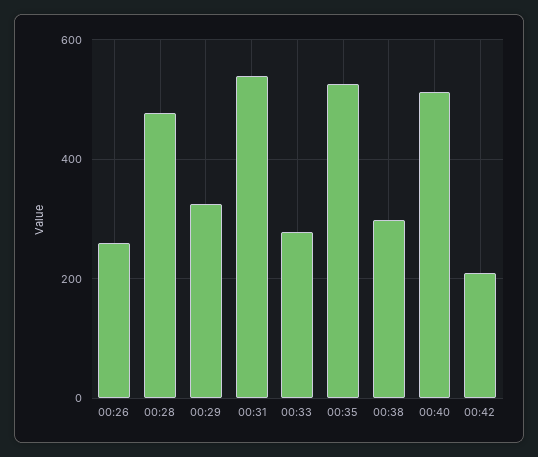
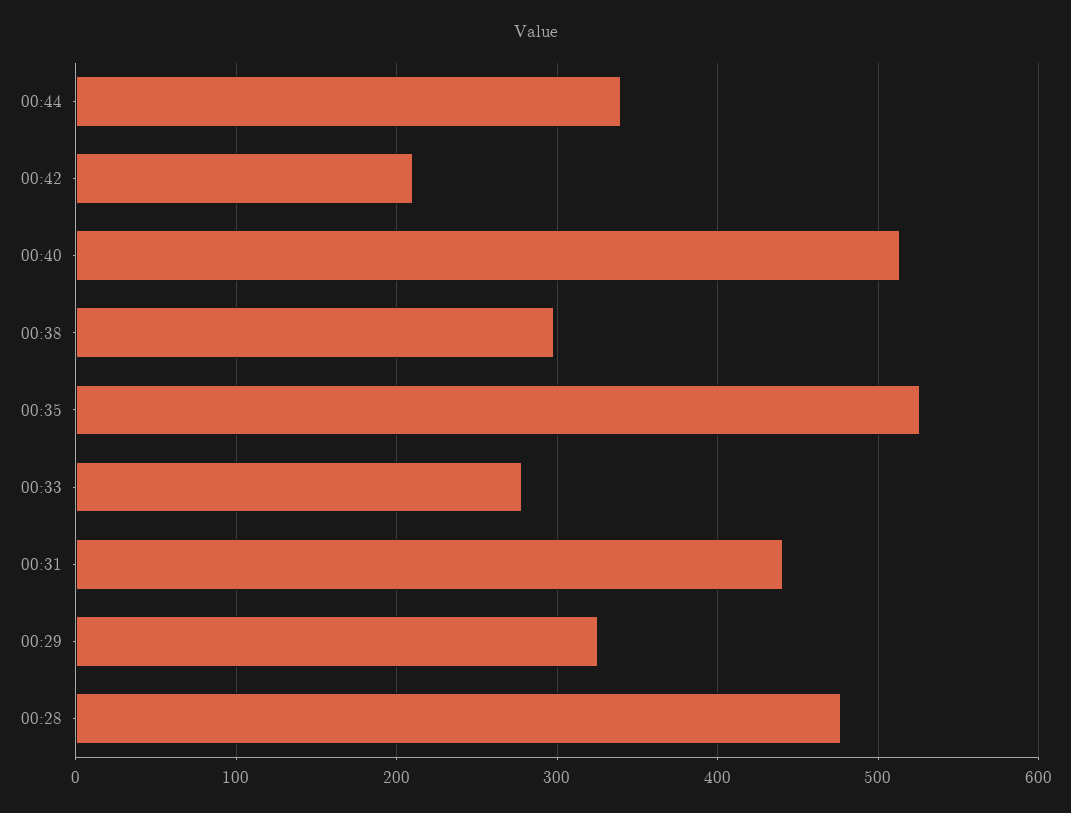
00:26: 260 -> none
00:31: 540 -> 440
00:44: none -> 340

